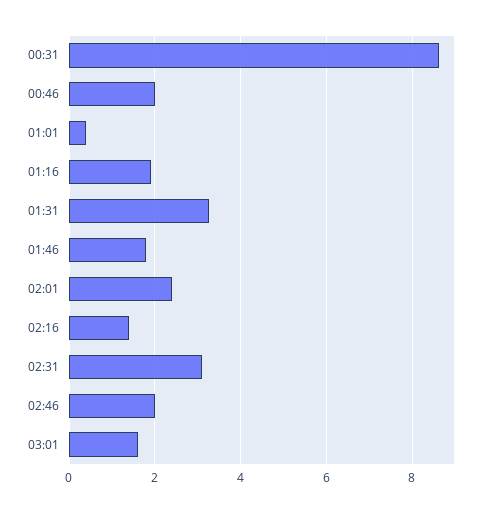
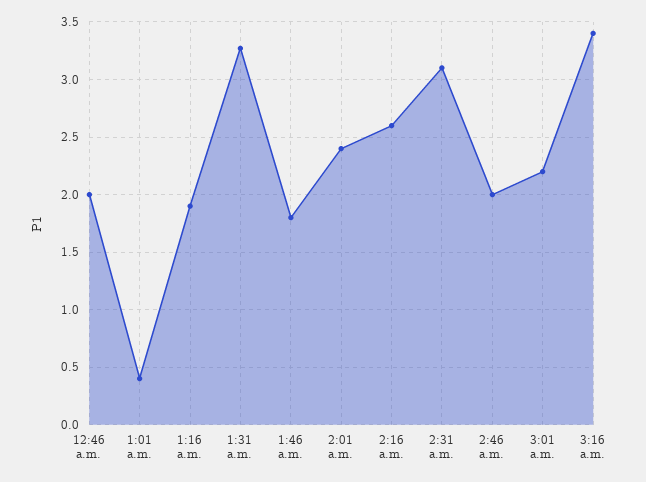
00:31: 8.6 -> none
02:16: 1.4 -> 2.6
03:01: 1.6 -> 2.2
3:16 a.m.: none -> 3.4

